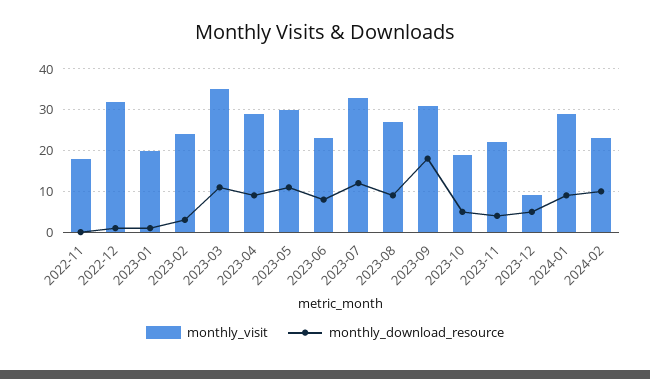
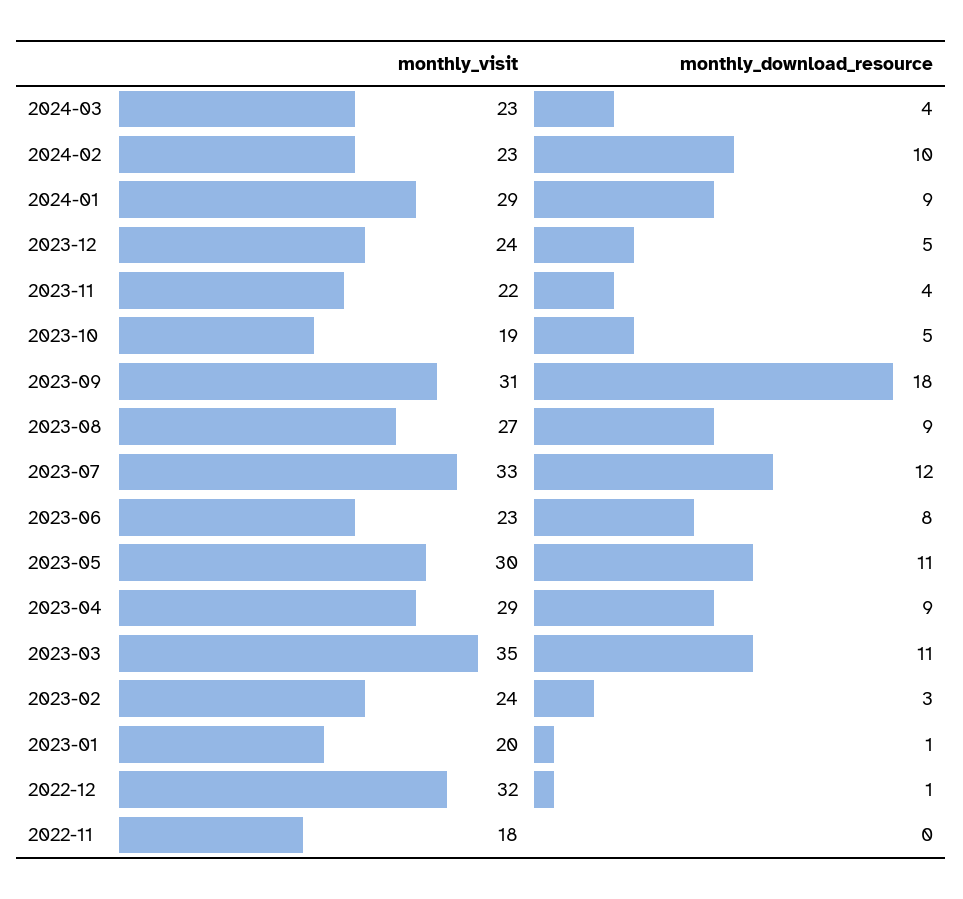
monthly_visit, 2023-12: 10 -> 24
monthly_visit, 2024-03: none -> 23
monthly_download_resource, 2024-03: none -> 4

